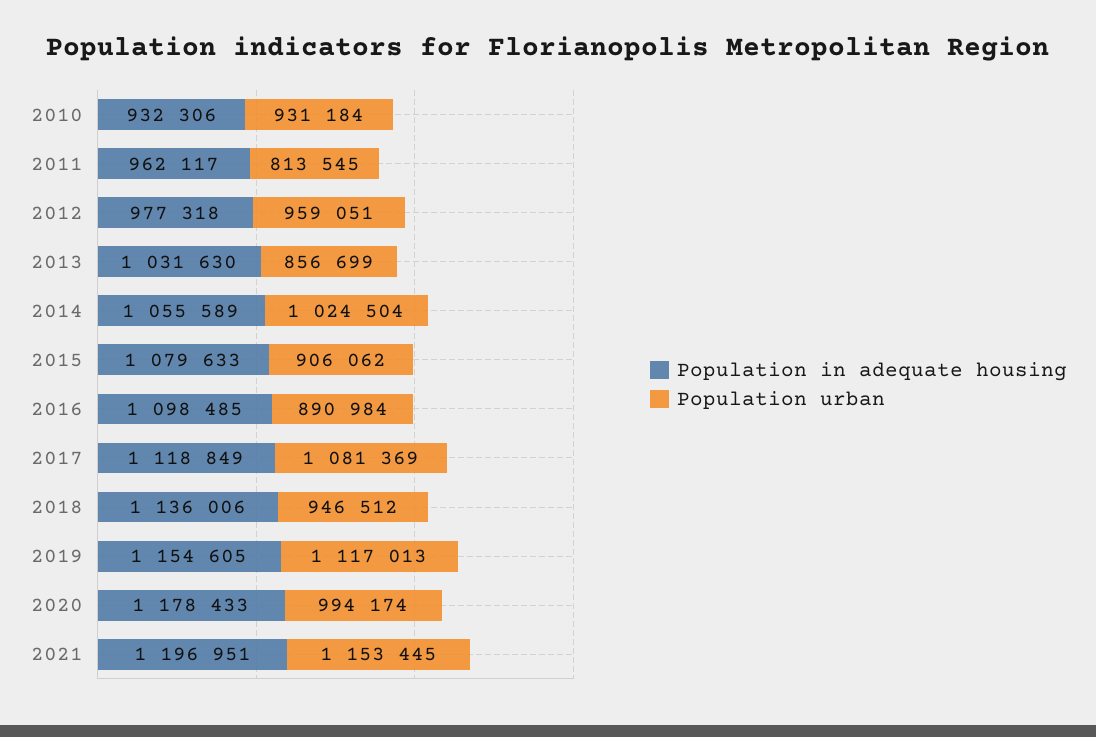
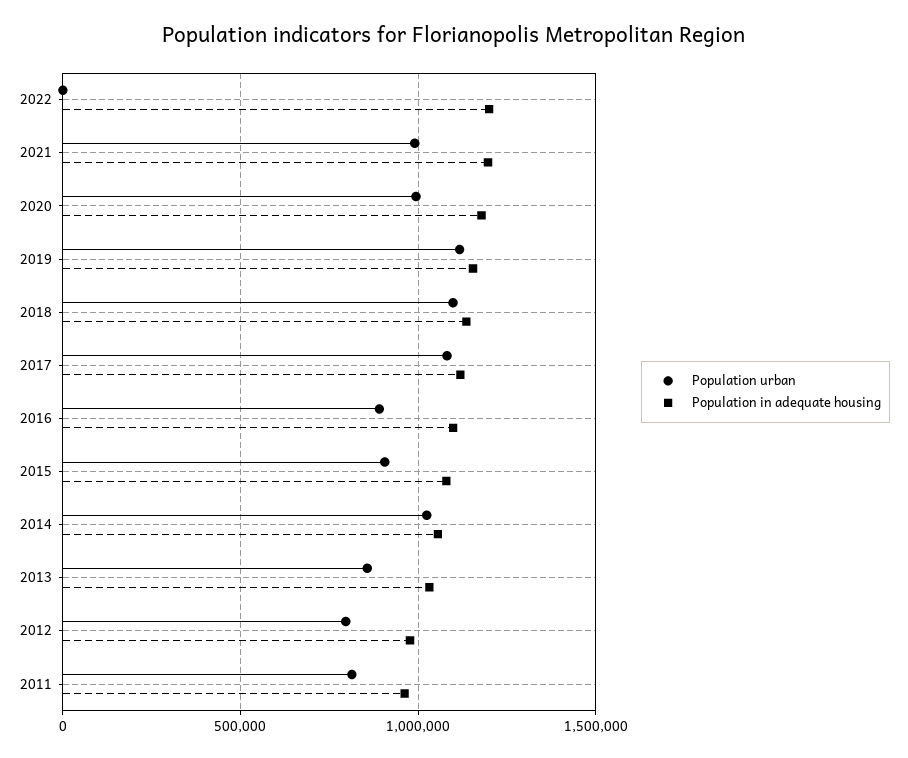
Population in adequate housing, 2010: 932306 -> none
Population urban, 2010: 931184 -> none
Population urban, 2012: 959051 -> 800000
Population urban, 2018: 946512 -> 1100000
Population urban, 2021: 1153445 -> 1000000
Population urban, 2022: none -> 0
Population in adequate housing, 2022: none -> 1200000

